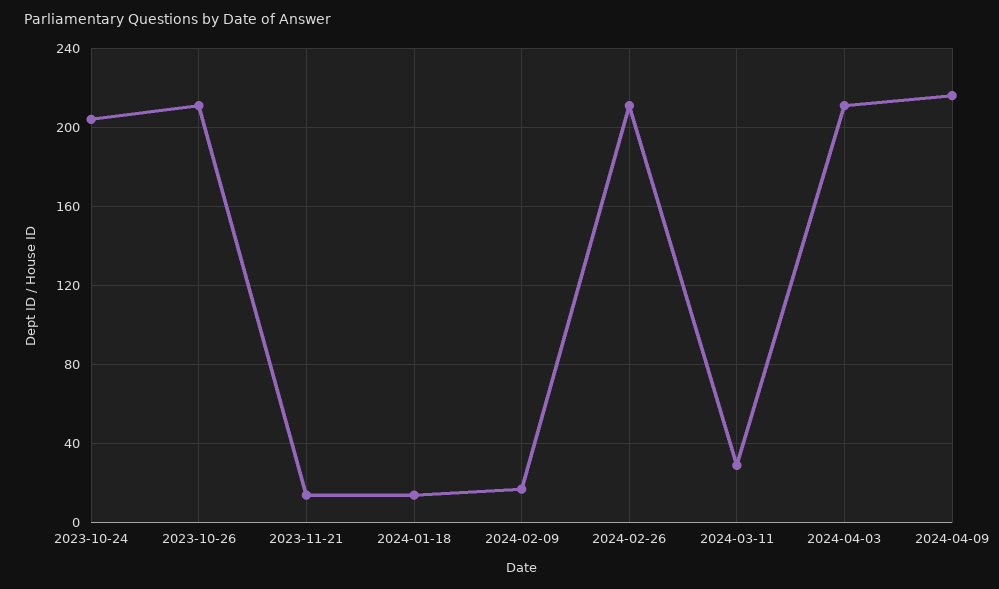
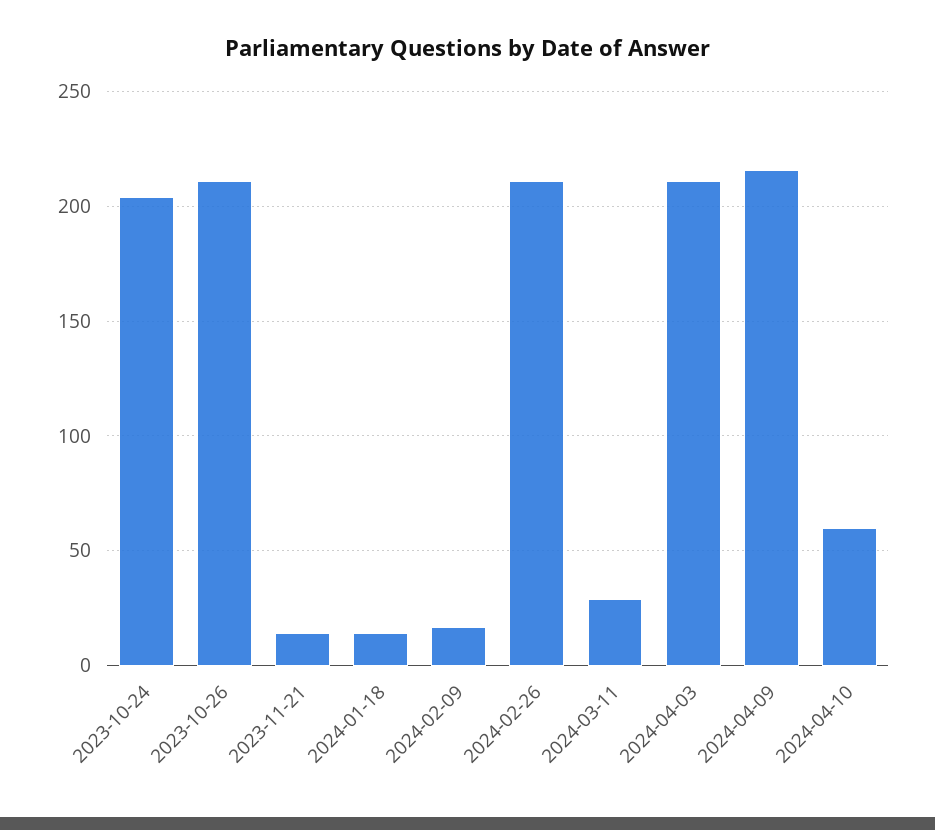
2024-04-10: none -> 60

